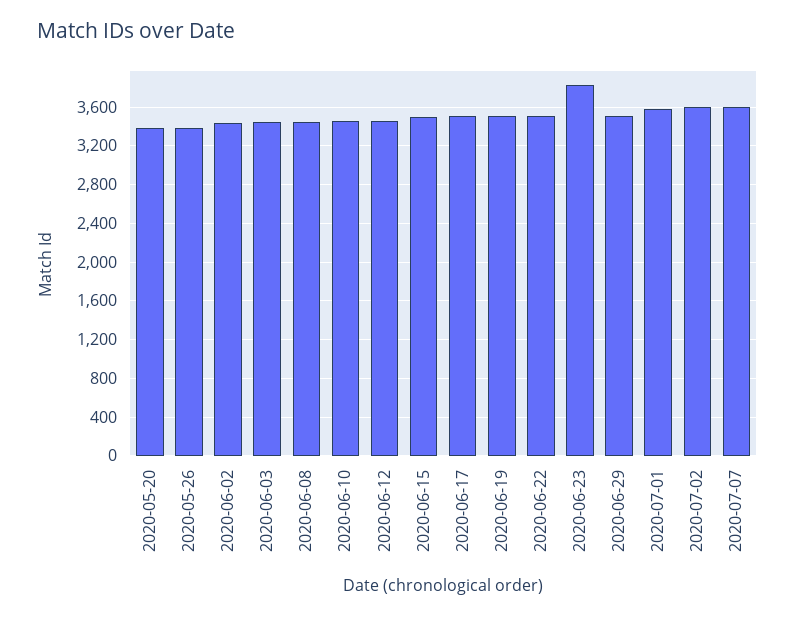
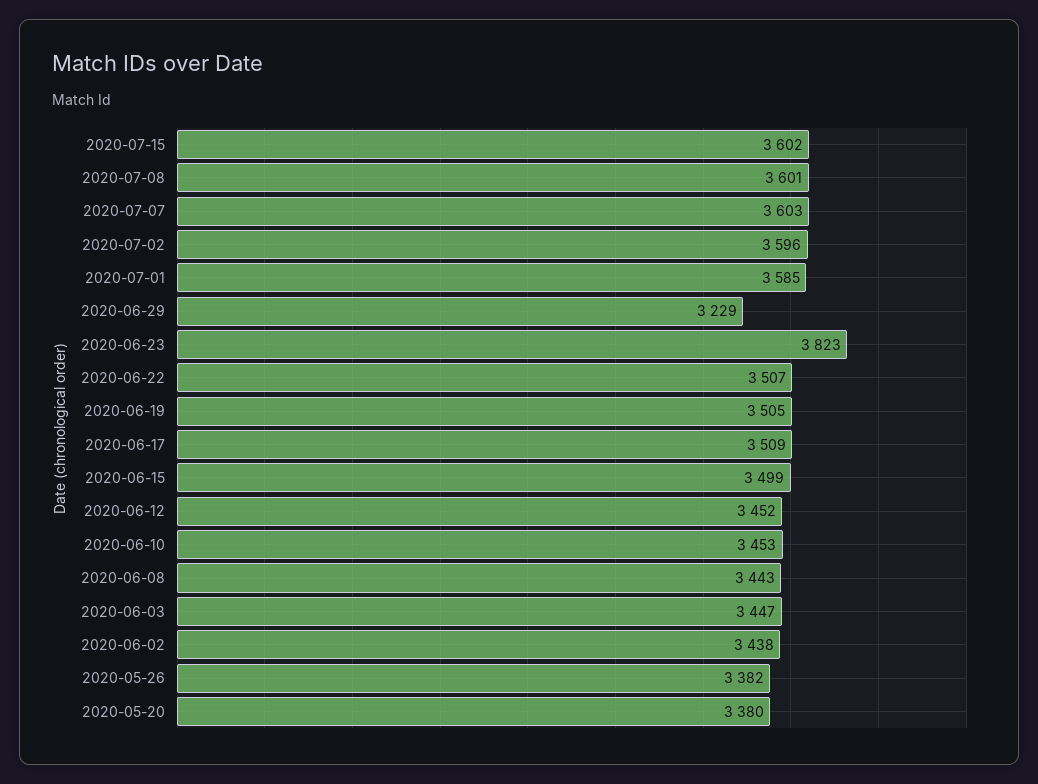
2020-06-29: 3500 -> 3229
2020-07-15: none -> 3602
2020-07-08: none -> 3601

